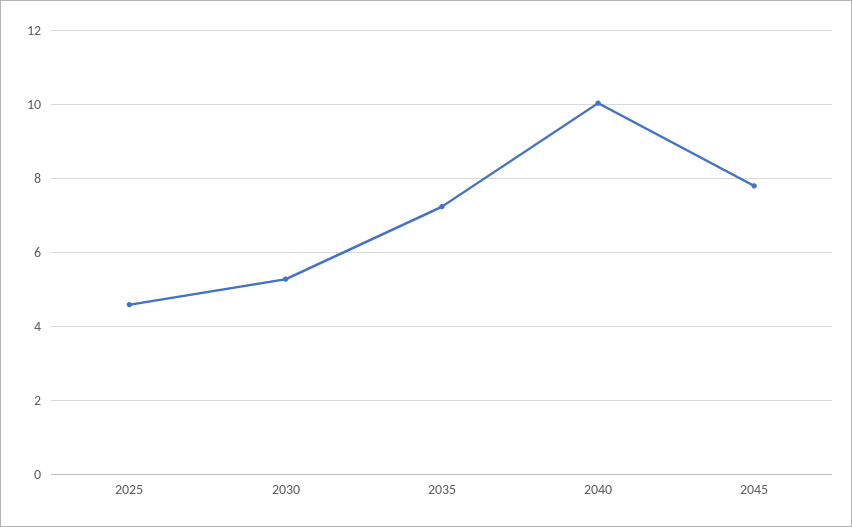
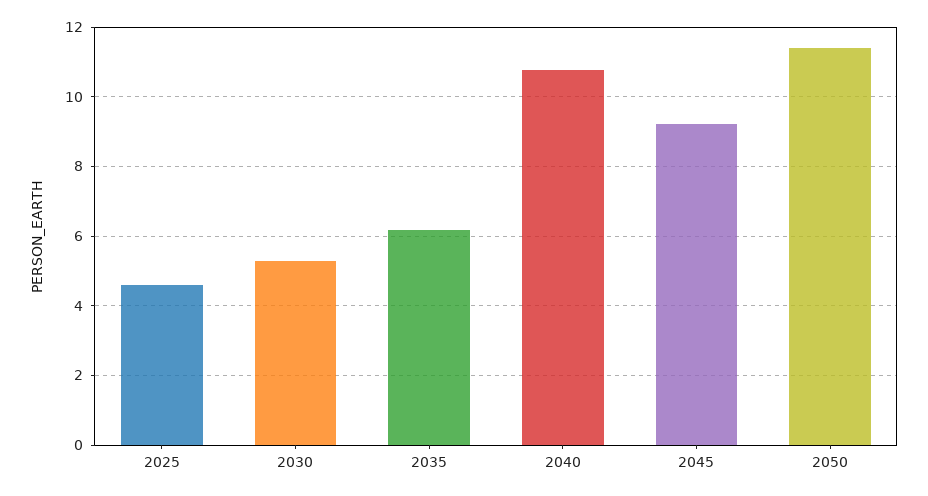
2035: 7.2 -> 6.2
2040: 10 -> 10.8
2045: 7.8 -> 9.2
2050: none -> 11.4

